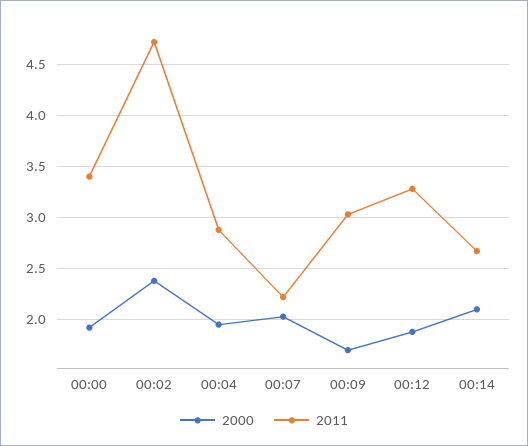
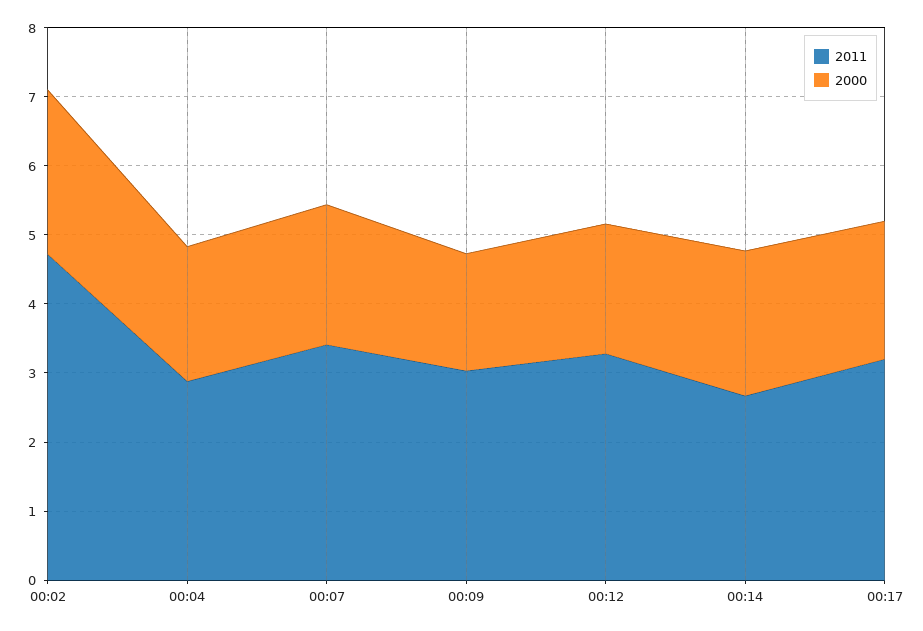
2000, 00:00: 1.9 -> none
2011, 00:00: 3.4 -> none
2011, 00:07: 2.2 -> 3.4
2011, 00:17: none -> 3.2
2000, 00:17: none -> 2

